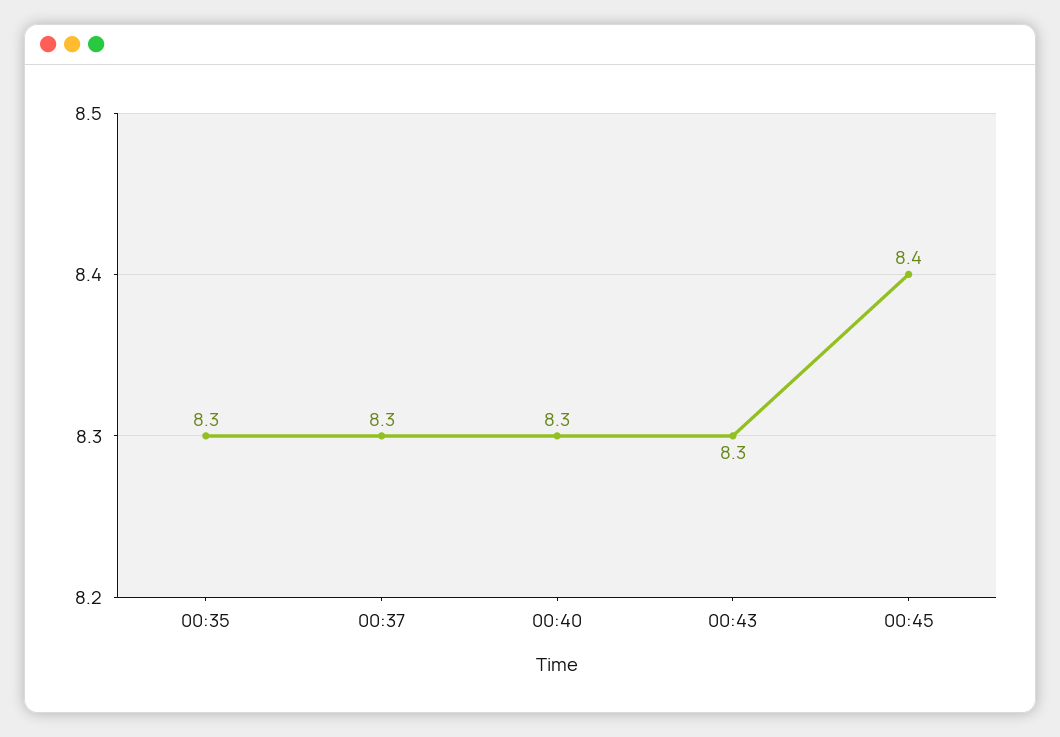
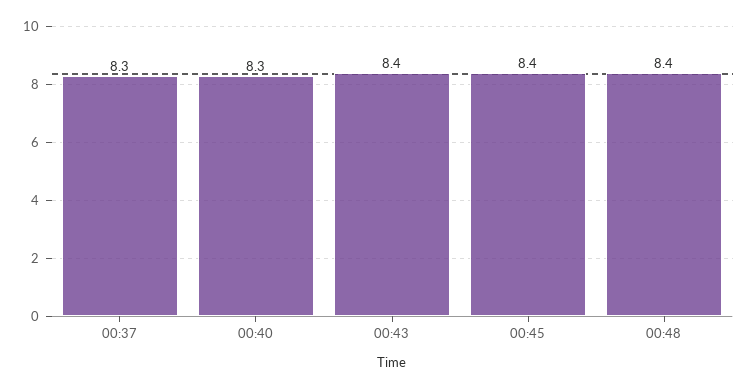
00:35: 8.3 -> none
00:43: 8.3 -> 8.4
00:48: none -> 8.4

